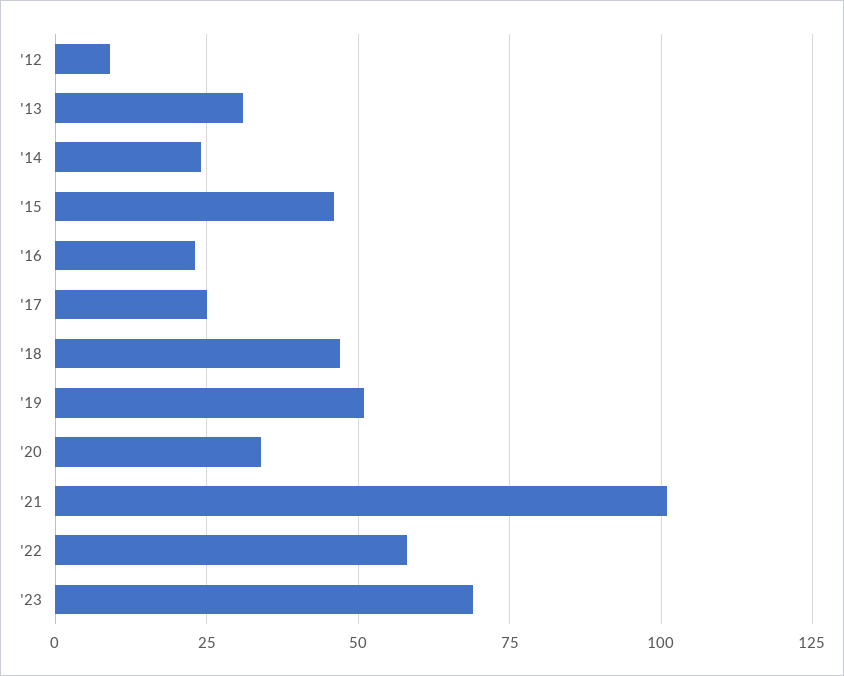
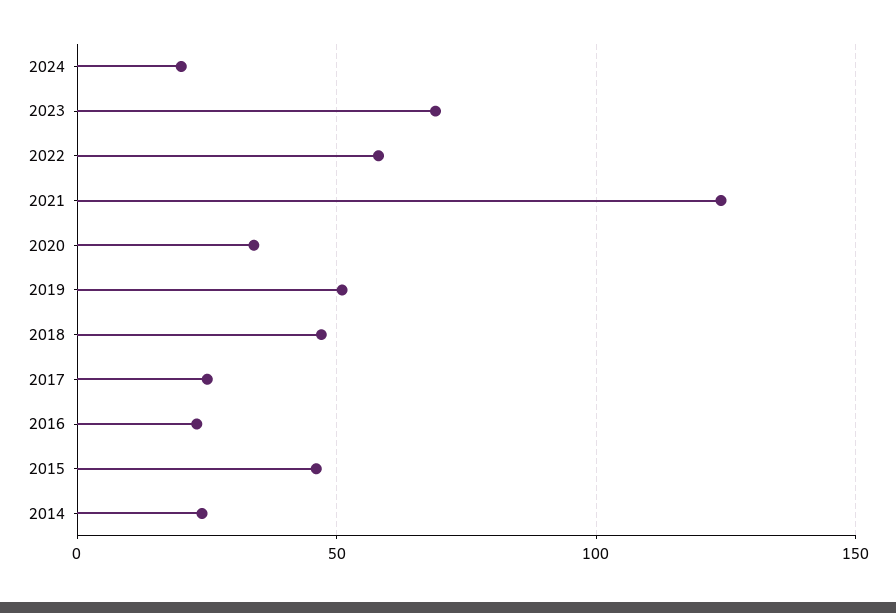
'12: 10 -> none
'13: 30 -> none
'21: 100 -> 125
2024: none -> 20

